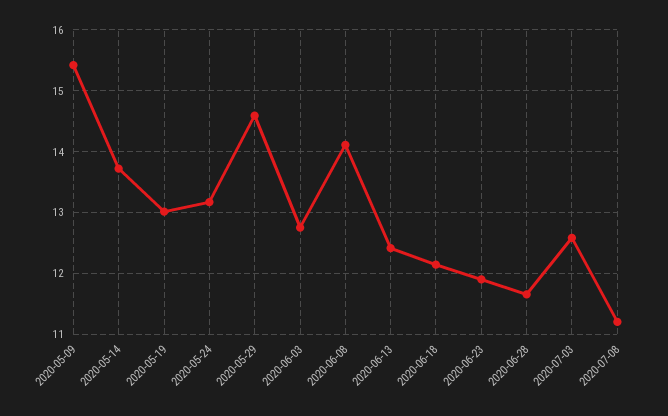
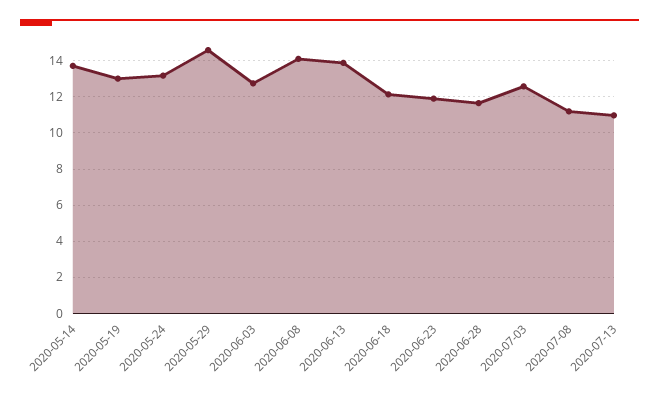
2020-05-09: 15.4 -> none
2020-06-13: 12.4 -> 14
2020-07-13: none -> 11

